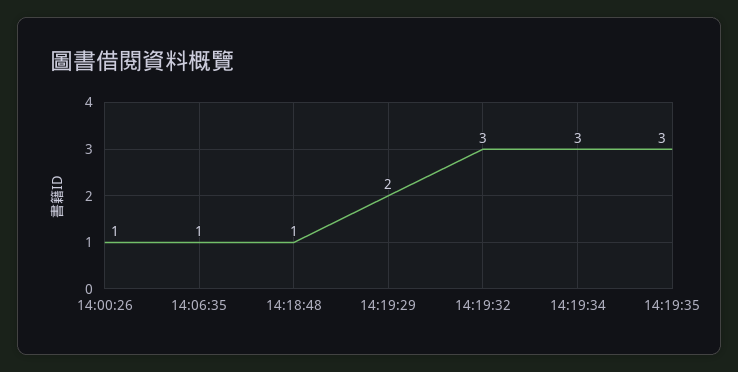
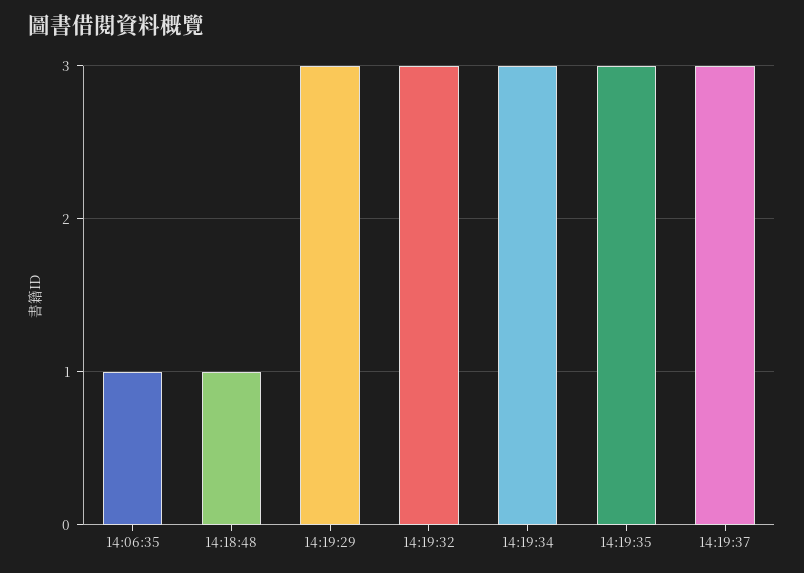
14:00:26: 1 -> none
14:19:29: 2 -> 3
14:19:37: none -> 3

